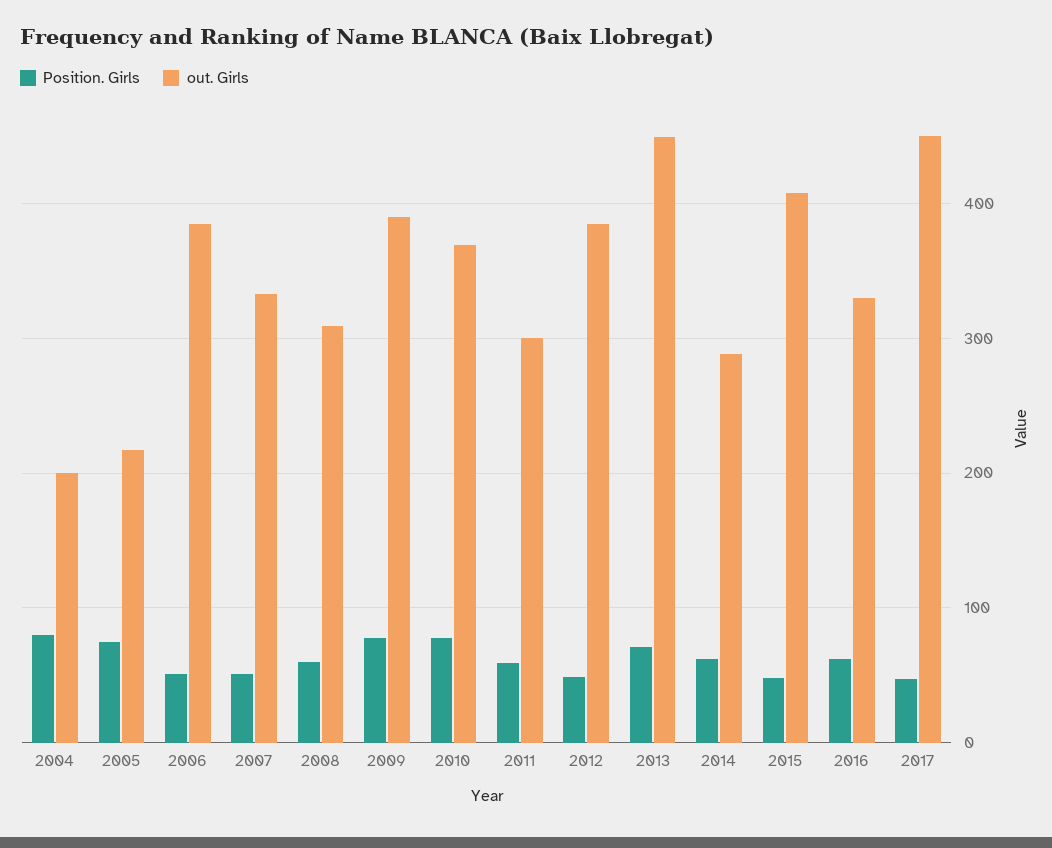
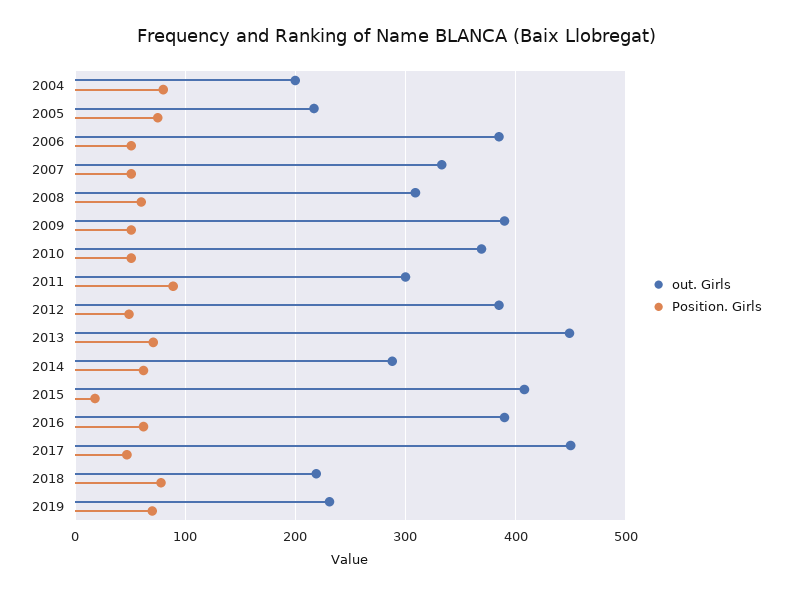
Position. Girls, 2009: 80 -> 50
Position. Girls, 2010: 80 -> 50
Position. Girls, 2011: 60 -> 90
Position. Girls, 2015: 50 -> 20
out. Girls, 2016: 330 -> 390
out. Girls, 2018: none -> 220
Position. Girls, 2018: none -> 80
out. Girls, 2019: none -> 230
Position. Girls, 2019: none -> 70

